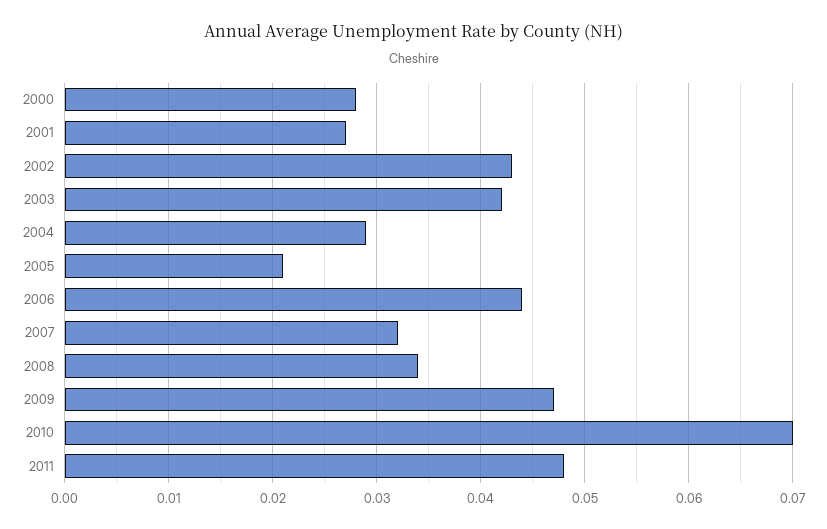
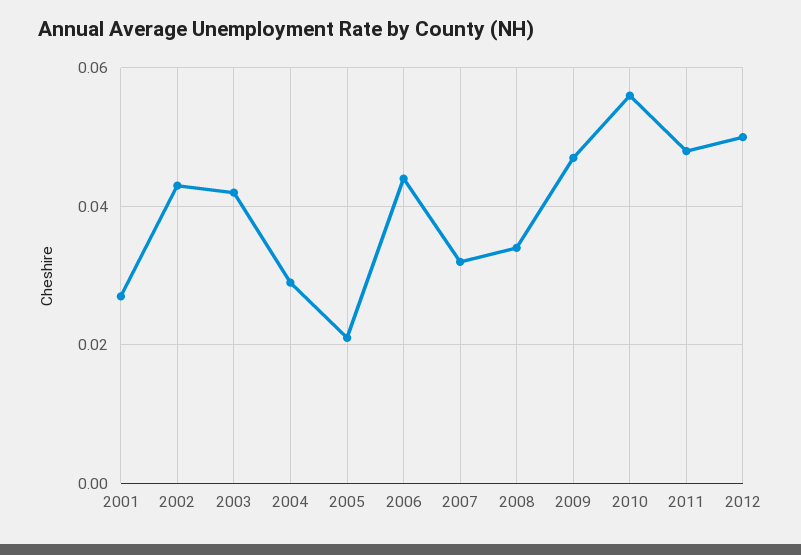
2000: 0.028 -> none
2010: 0.07 -> 0.055
2012: none -> 0.05

